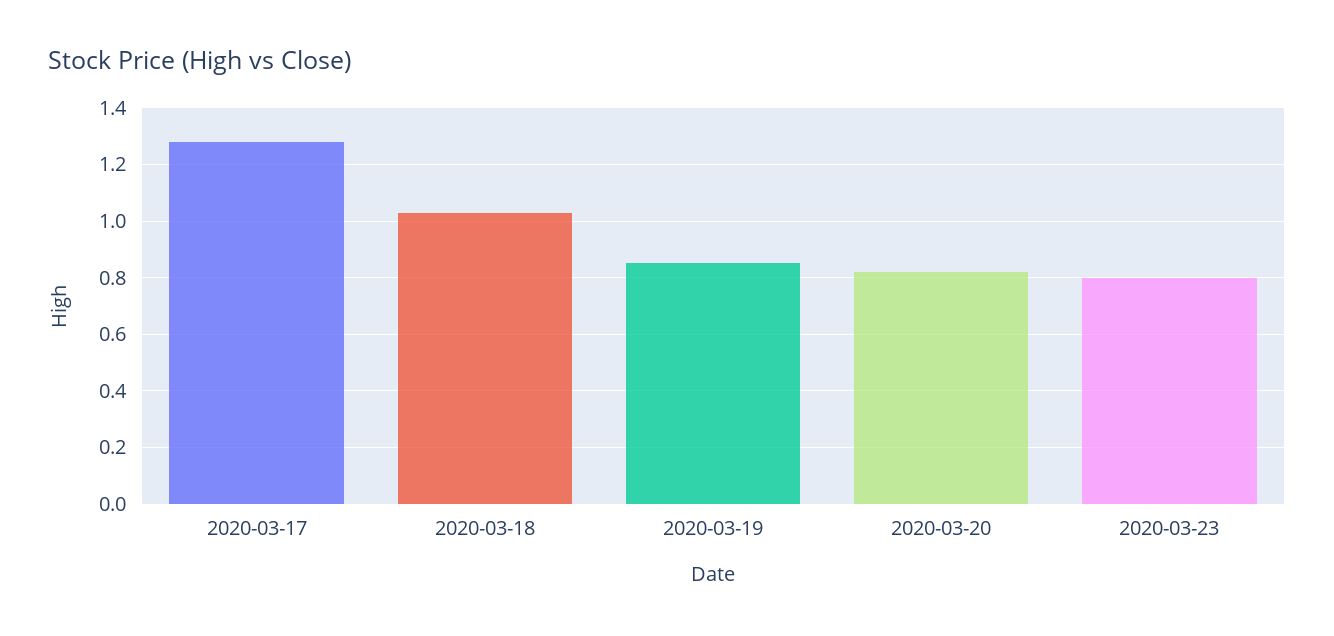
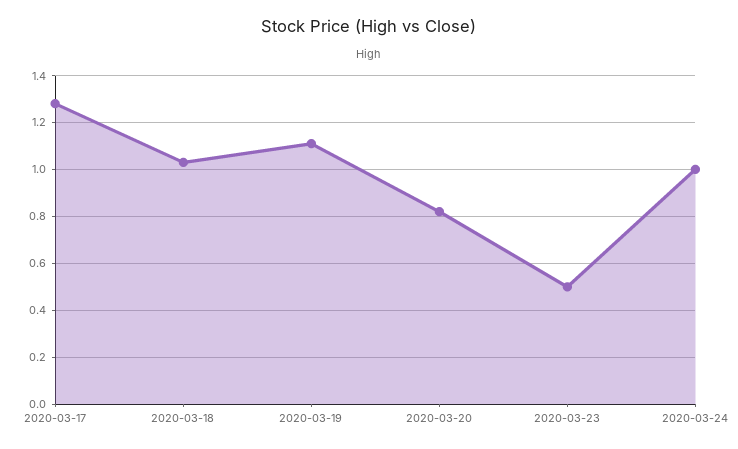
2020-03-19: 0.85 -> 1.1
2020-03-23: 0.8 -> 0.5
2020-03-24: none -> 1

